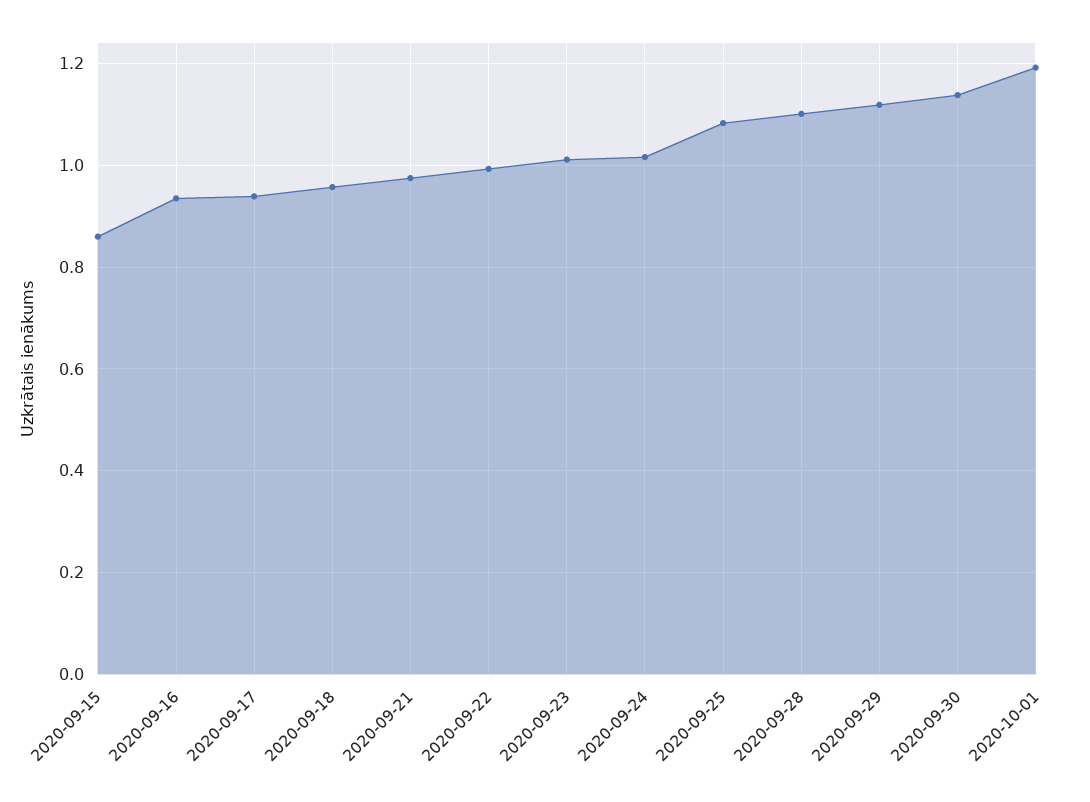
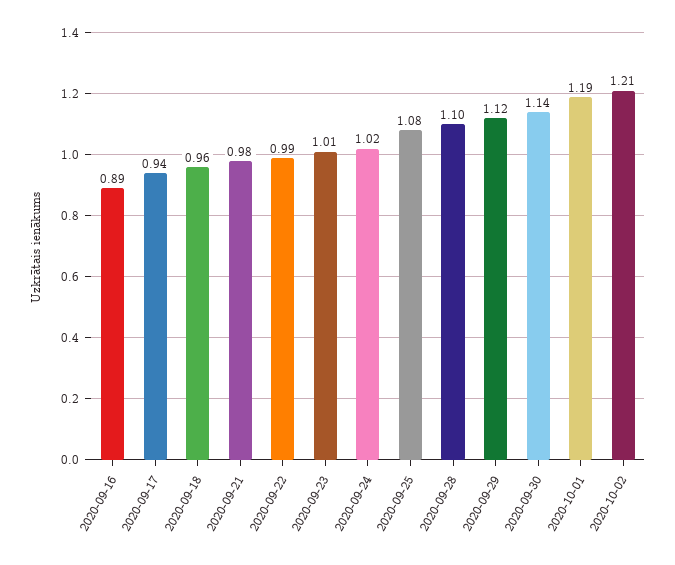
2020-09-15: 0.86 -> none
2020-09-16: 0.94 -> 0.89
2020-10-02: none -> 1.21

